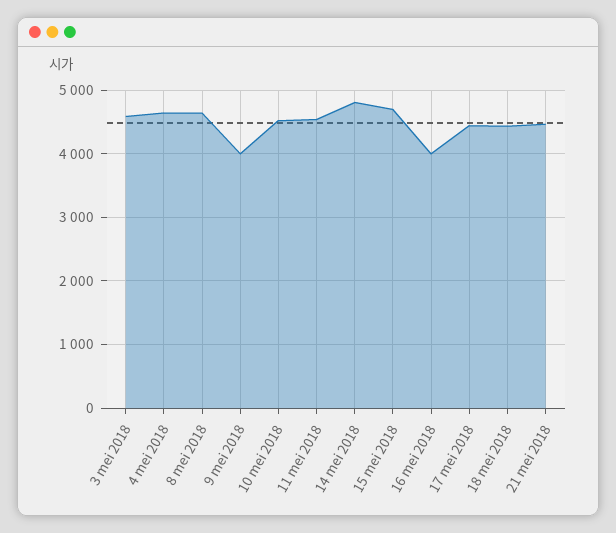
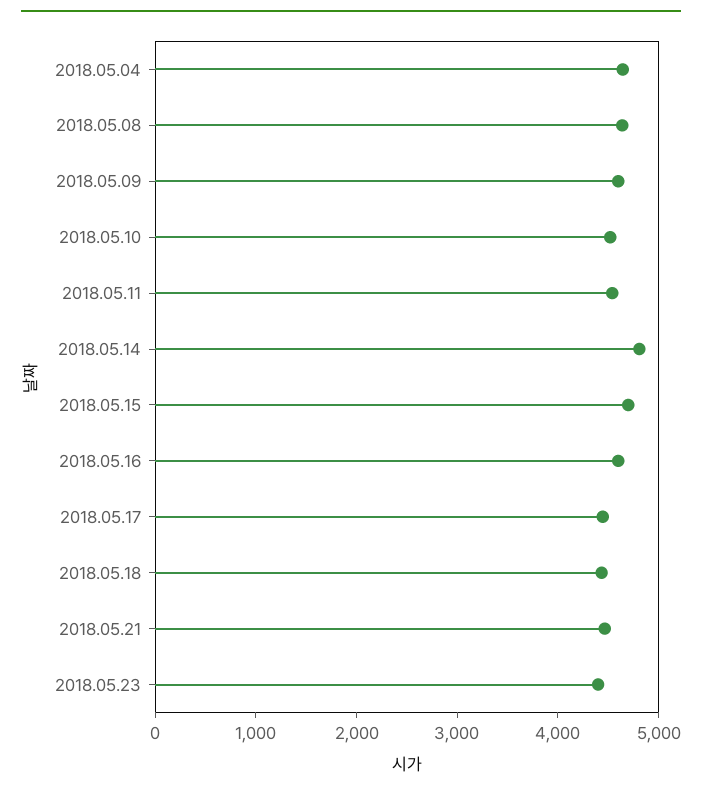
3 mei 2018: 4600 -> none
9 mei 2018: 4000 -> 4600
16 mei 2018: 4000 -> 4600
2018.05.23: none -> 4400

